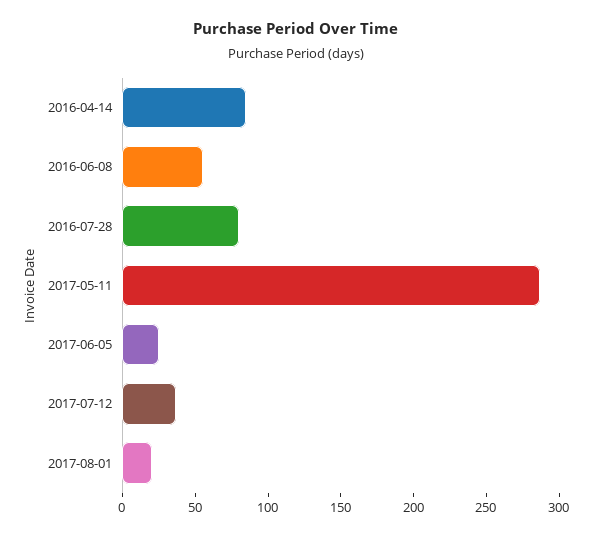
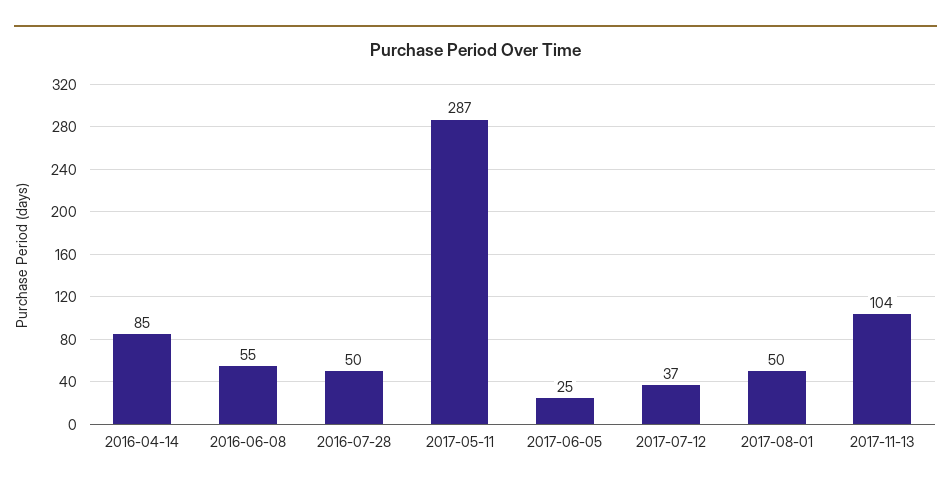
2016-07-28: 80 -> 50
2017-08-01: 20 -> 50
2017-11-13: none -> 104

